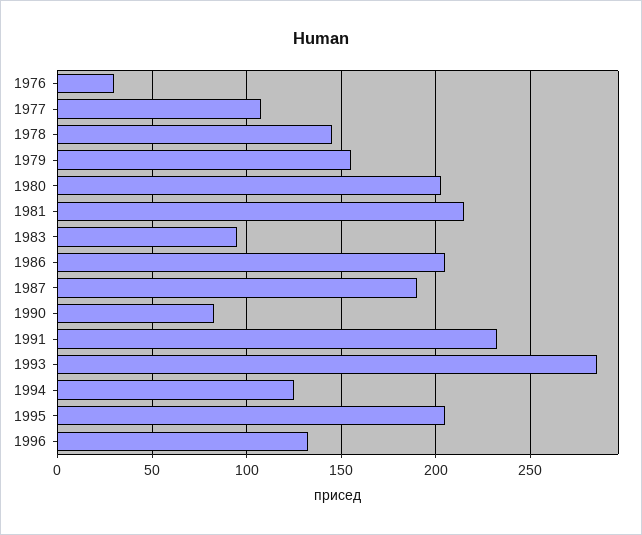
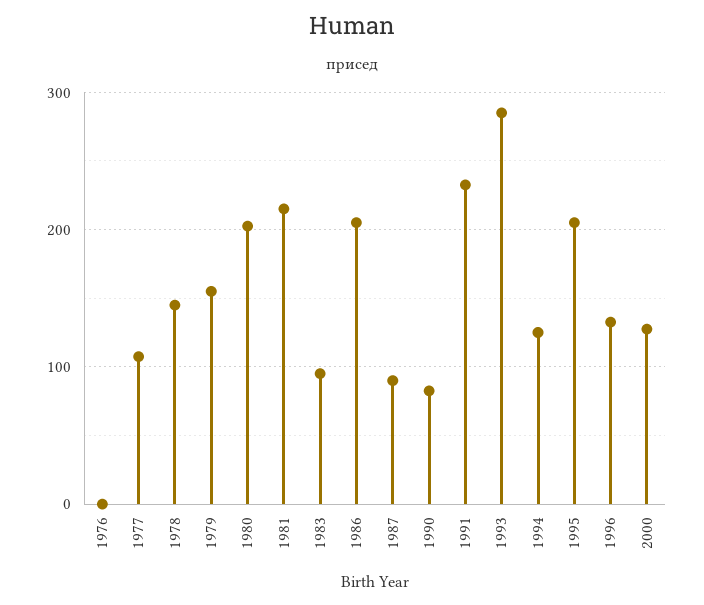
1976: 30 -> 0
1987: 190 -> 90
2000: none -> 130

